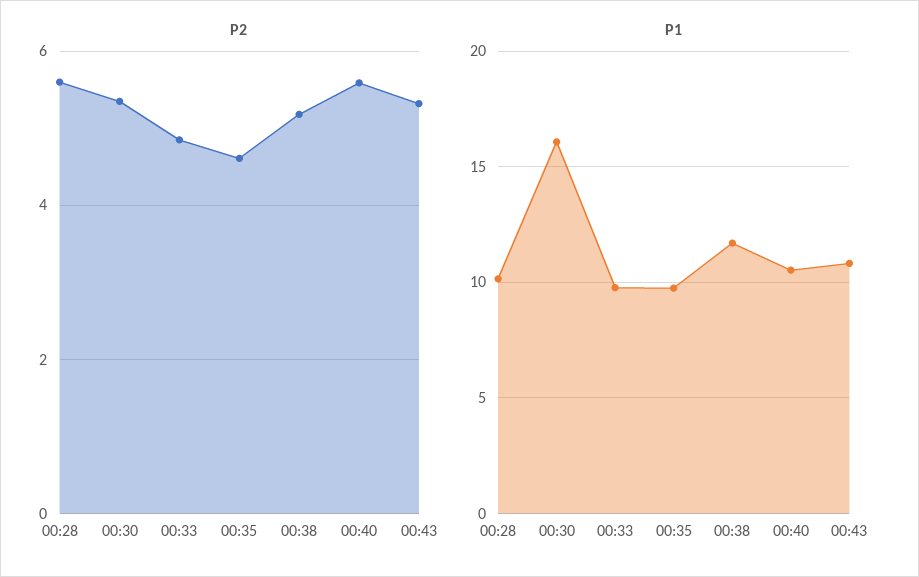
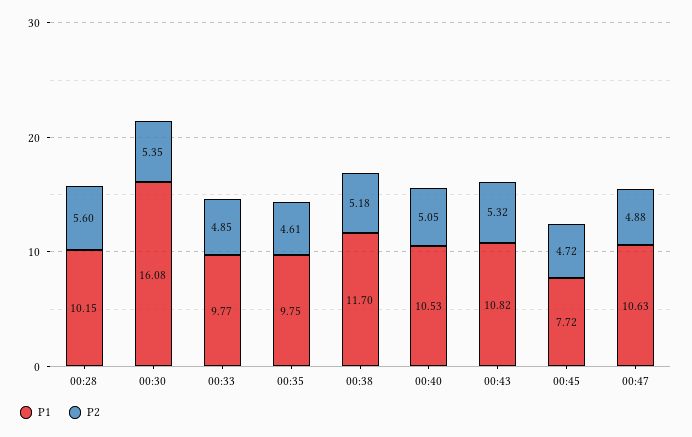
P2, 00:40: 5.6 -> 5.05
P1, 00:45: none -> 7.72
P2, 00:45: none -> 4.72
P1, 00:47: none -> 10.63
P2, 00:47: none -> 4.88

